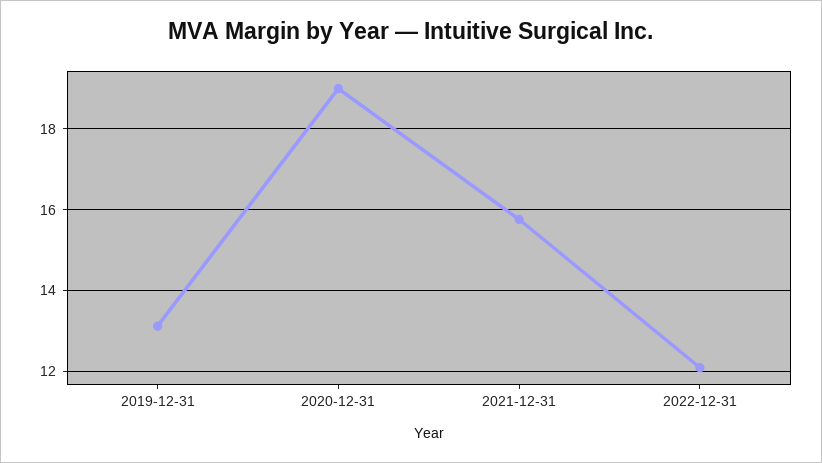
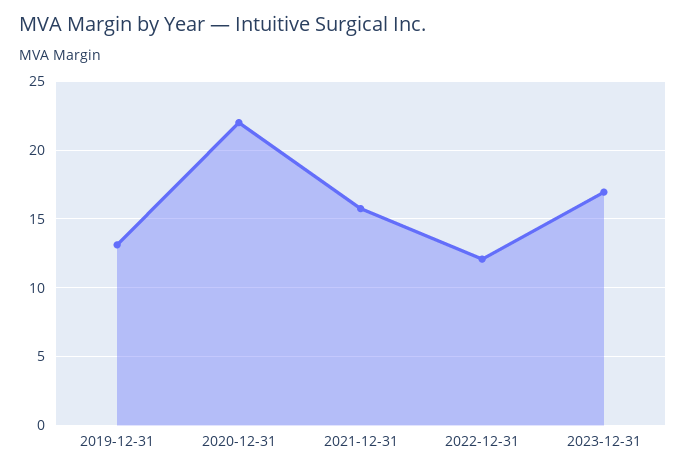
2020-12-31: 19 -> 22
2023-12-31: none -> 17

